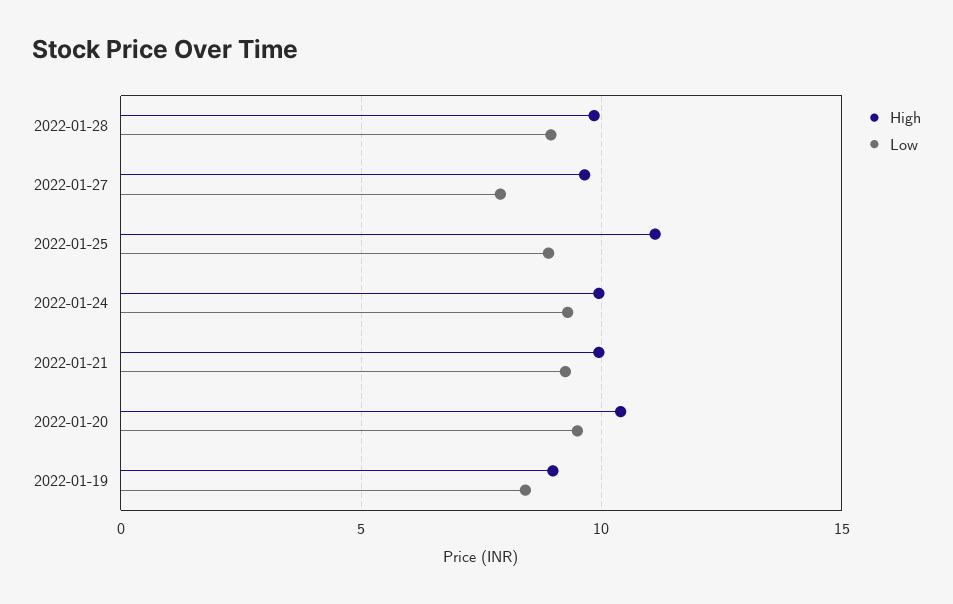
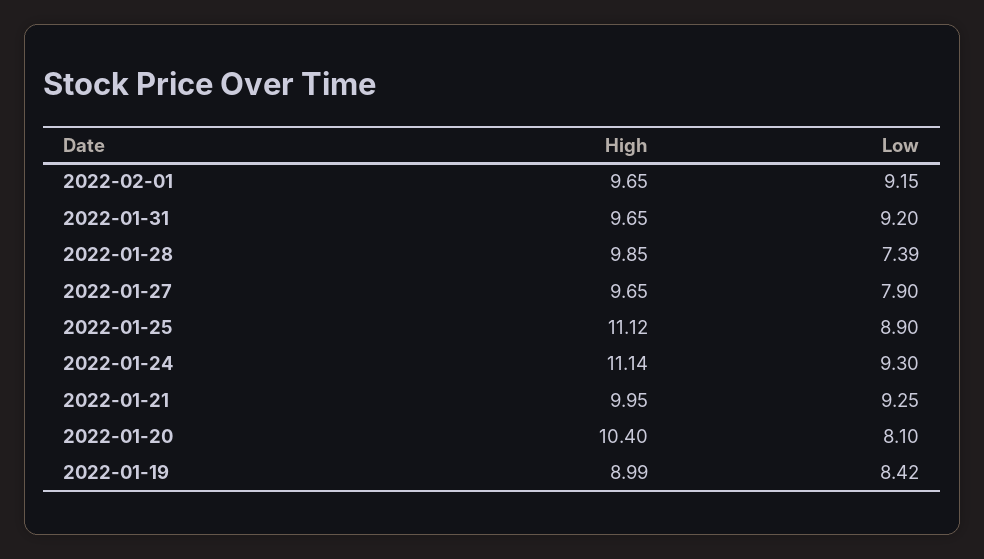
Low, 2022-01-28: 9 -> 7.39
High, 2022-01-24: 10 -> 11.14
Low, 2022-01-20: 9.5 -> 8.1
High, 2022-02-01: none -> 9.65
Low, 2022-02-01: none -> 9.15
High, 2022-01-31: none -> 9.65
Low, 2022-01-31: none -> 9.2

